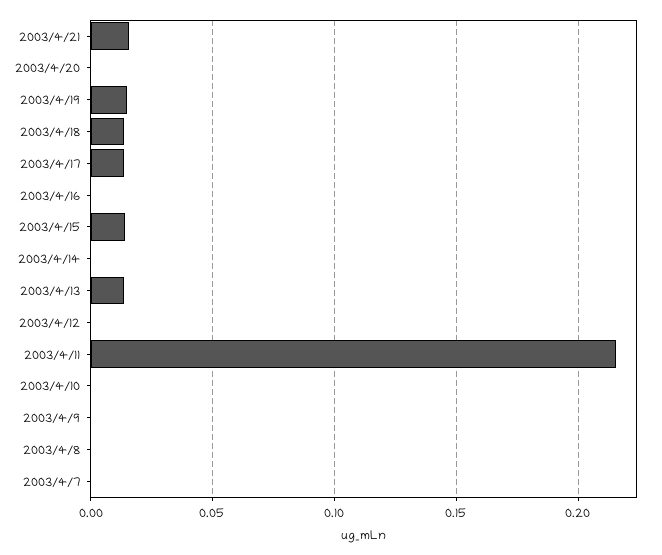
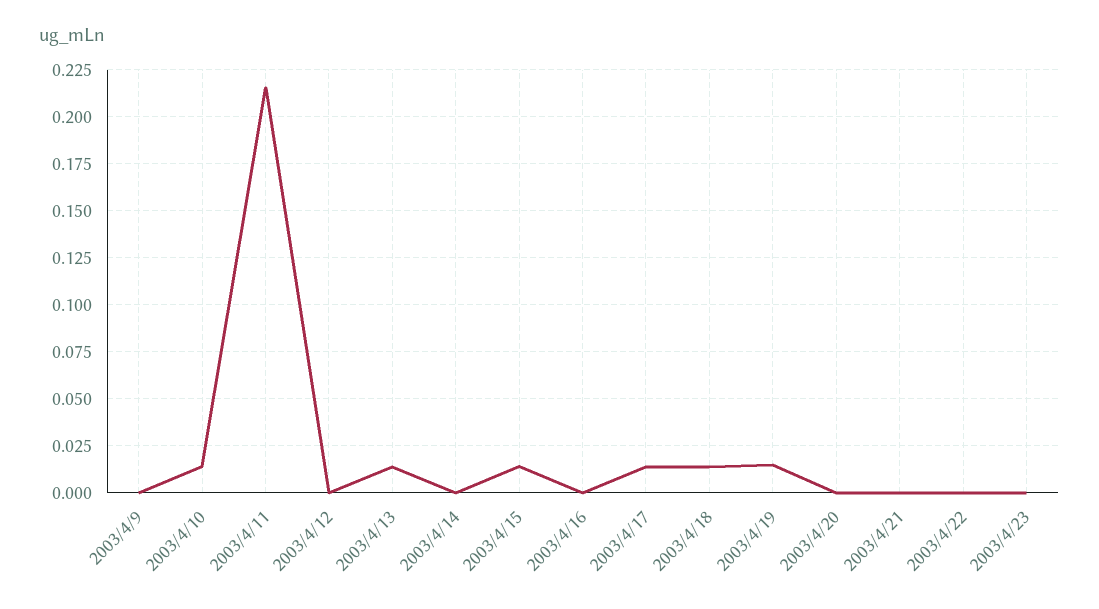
2003/4/21: 0.015 -> 0
2003/4/10: 0 -> 0.015
2003/4/8: 0 -> none
2003/4/7: 0 -> none
2003/4/22: none -> 0
2003/4/23: none -> 0

